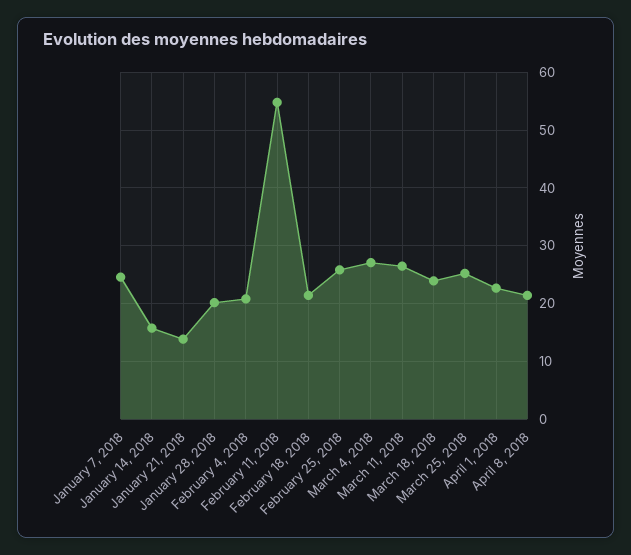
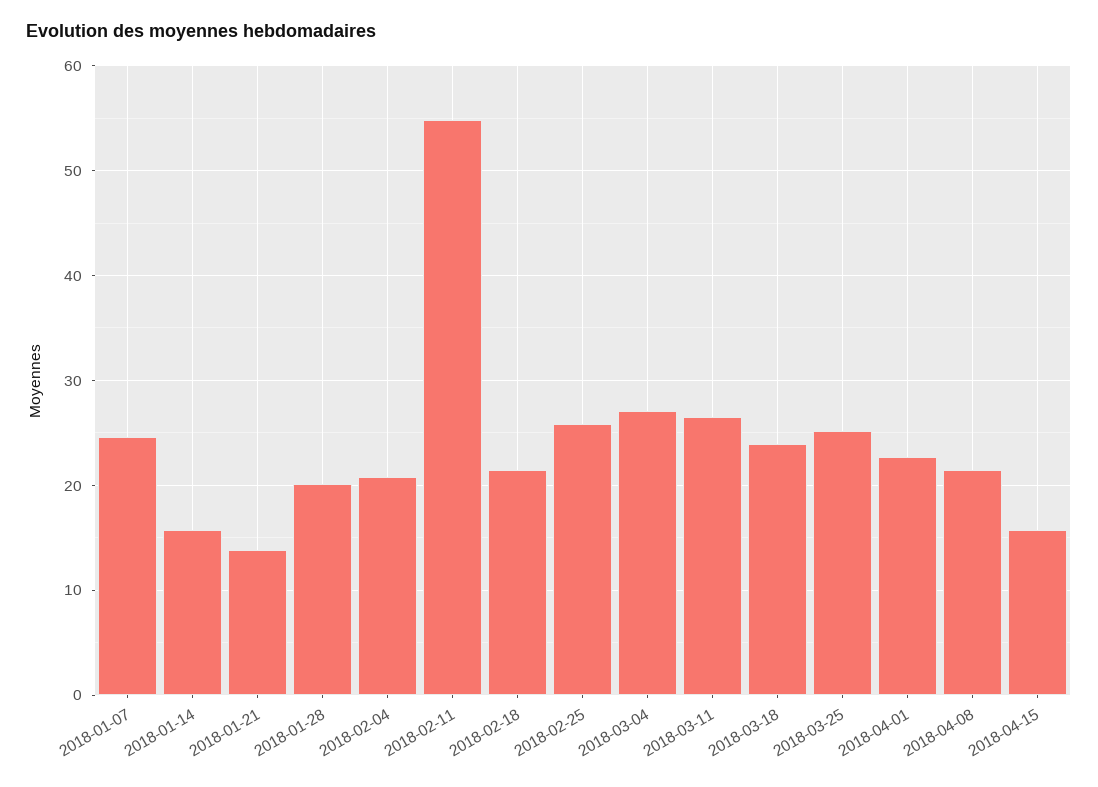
2018-04-15: none -> 16

